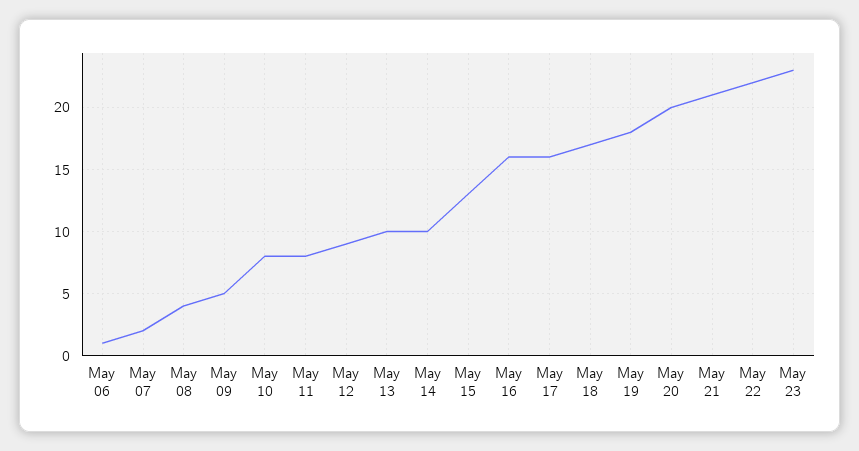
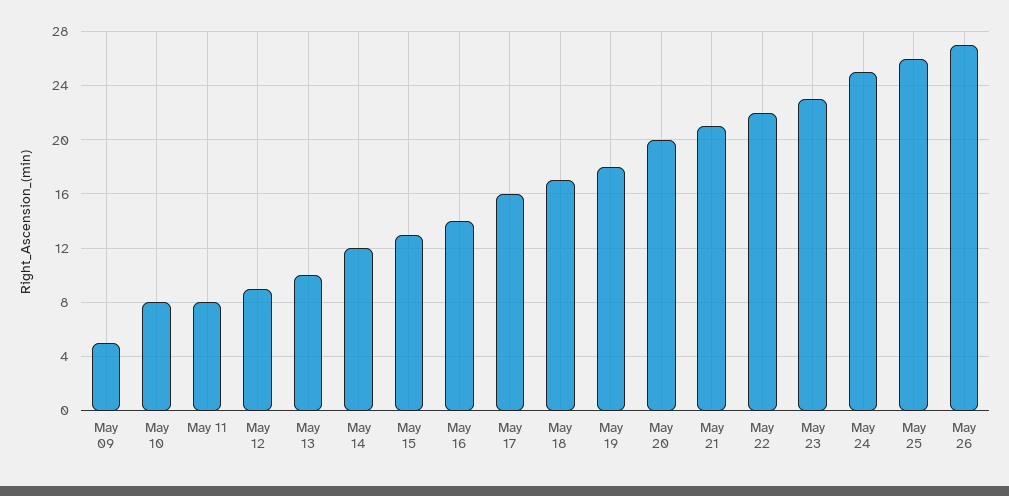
May 06: 1 -> none
May 07: 2 -> none
May 08: 4 -> none
May 14: 10 -> 12
May 16: 16 -> 14
May 24: none -> 25
May 25: none -> 26
May 26: none -> 27

